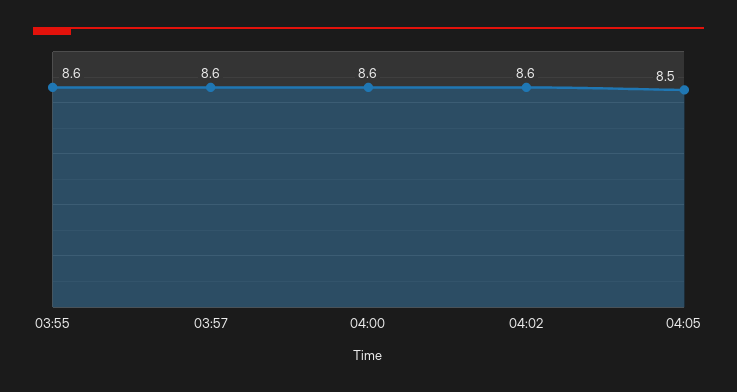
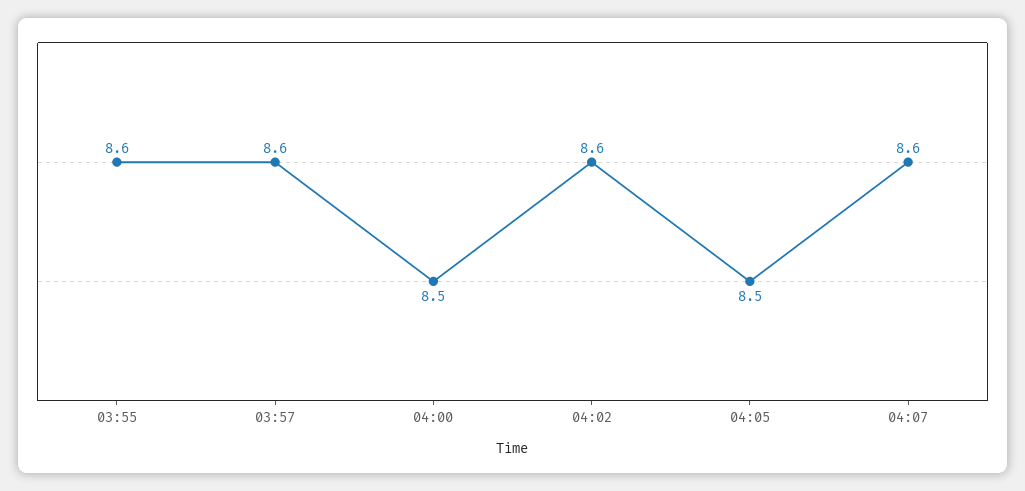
04:00: 8.6 -> 8.5
04:07: none -> 8.6

